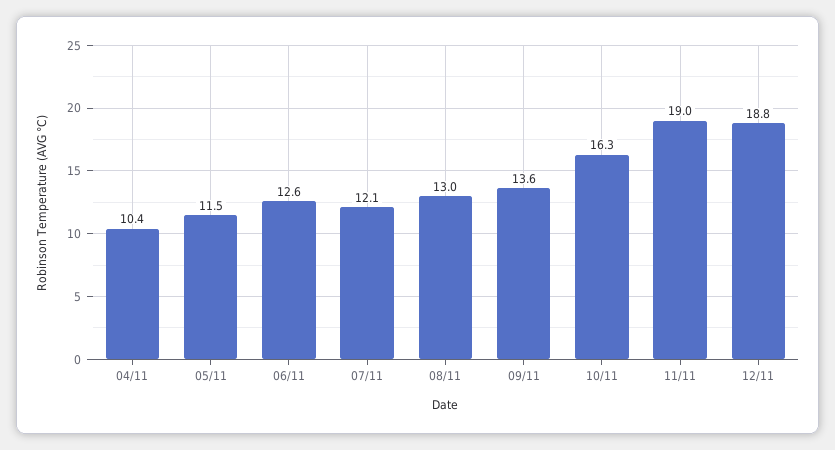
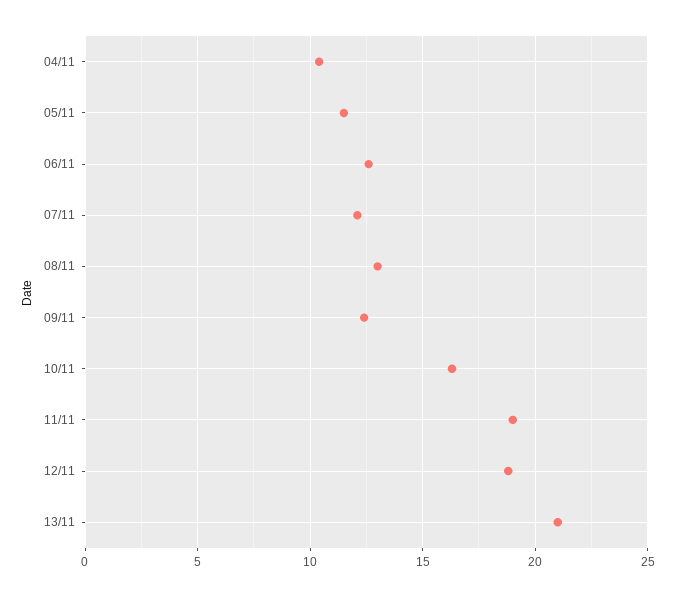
09/11: 13.6 -> 12.5
13/11: none -> 21

